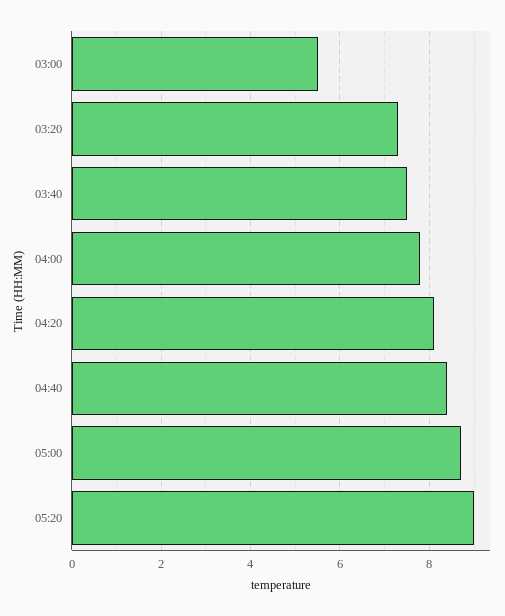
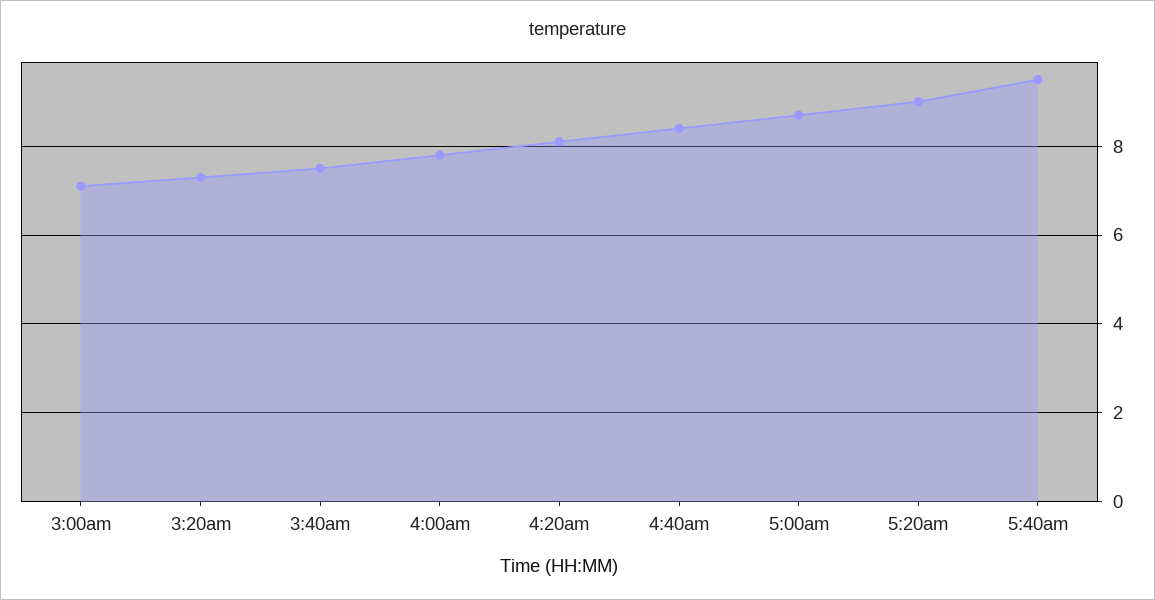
03:00: 5.5 -> 7
5:40am: none -> 9.5

